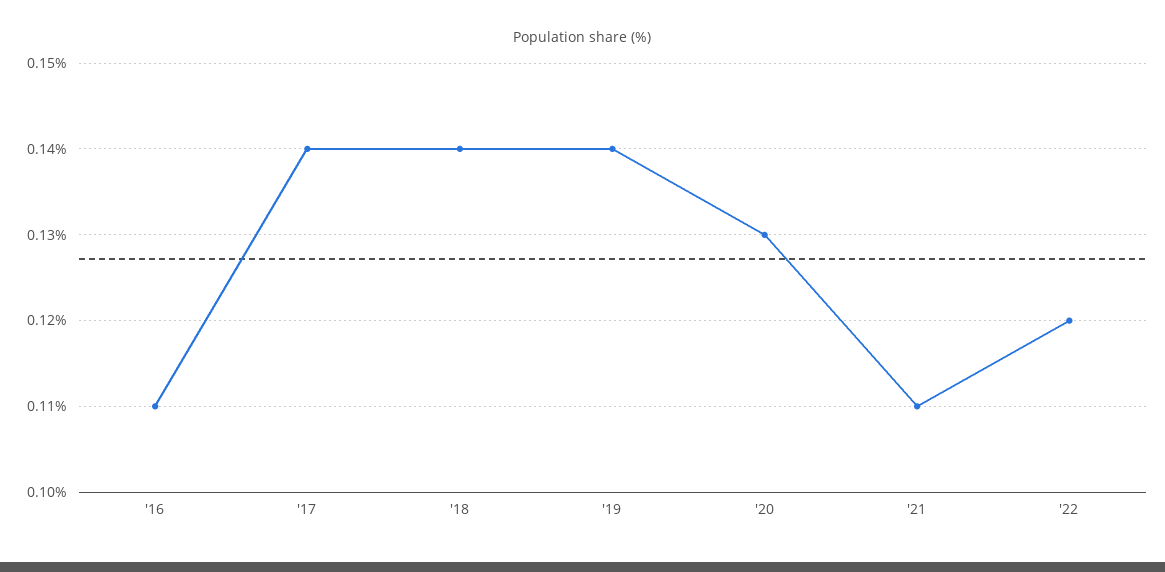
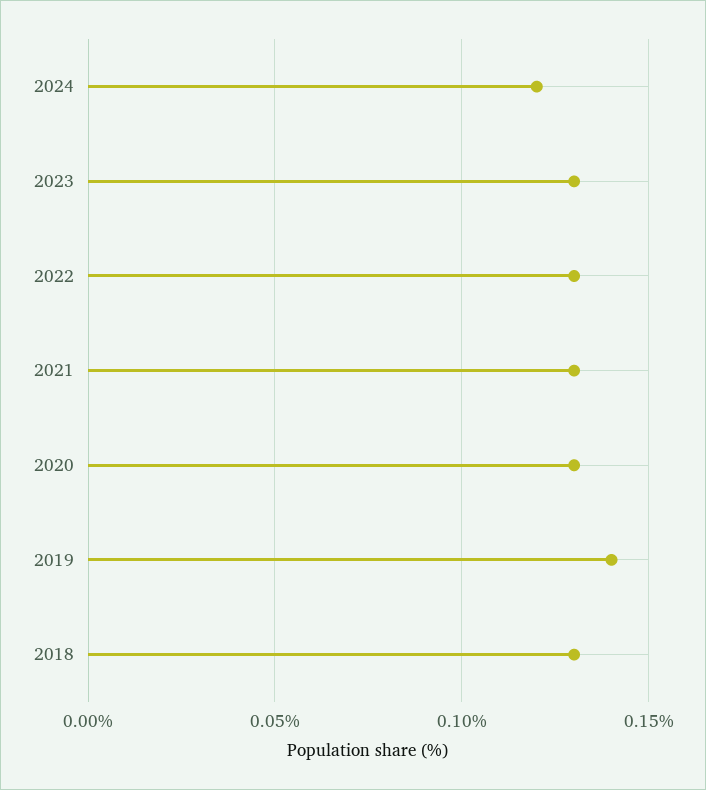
'16: 0.11 -> none
'17: 0.14 -> none
'18: 0.14 -> 0.13
'21: 0.11 -> 0.13
'22: 0.12 -> 0.13
2024: none -> 0.12
2023: none -> 0.13

